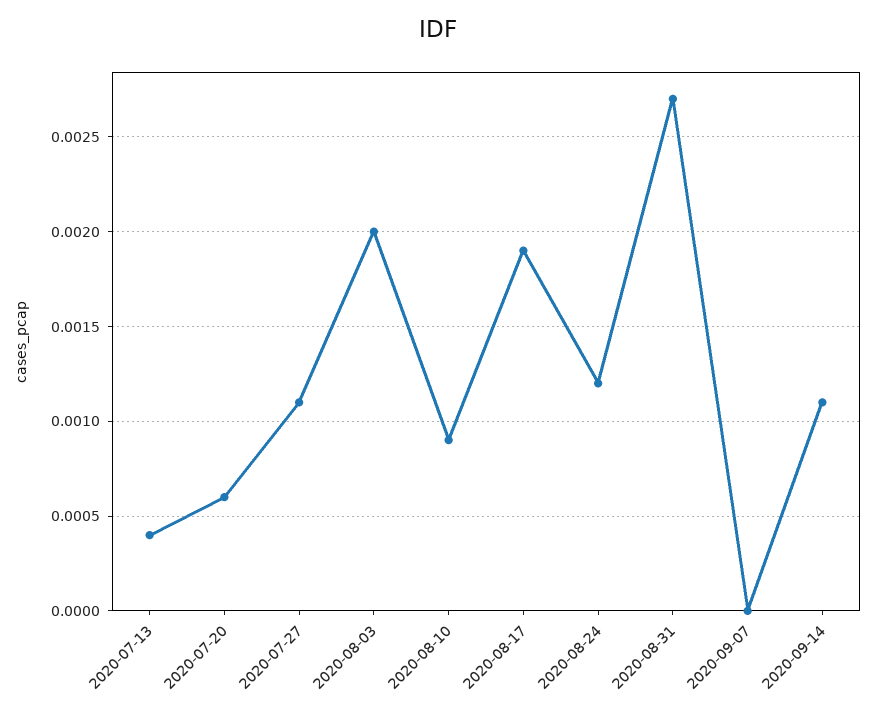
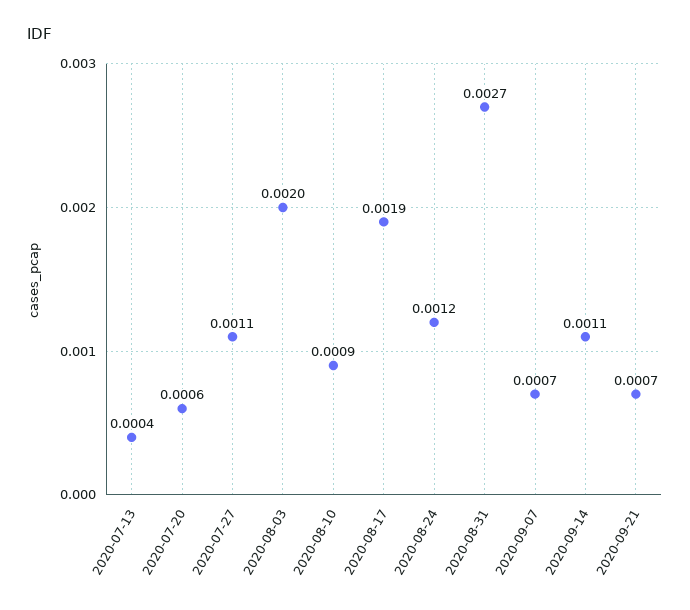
2020-09-07: 0 -> 0.0007
2020-09-21: none -> 0.0007

